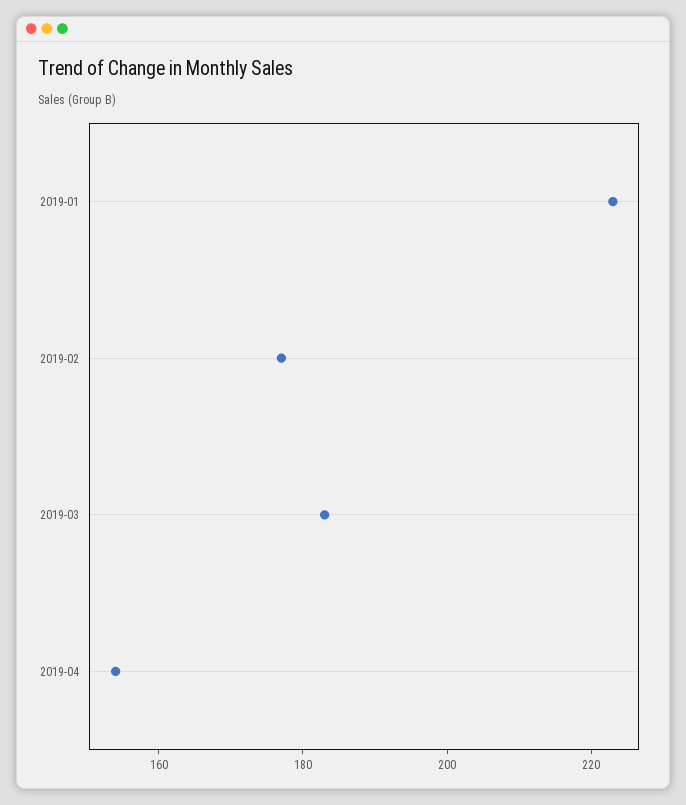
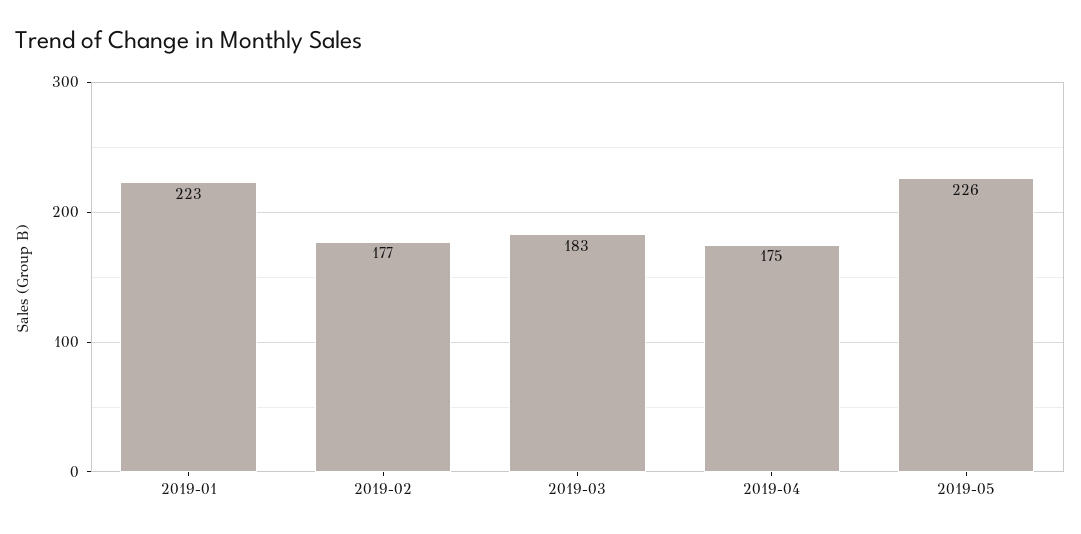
2019-04: 155 -> 175
2019-05: none -> 226

